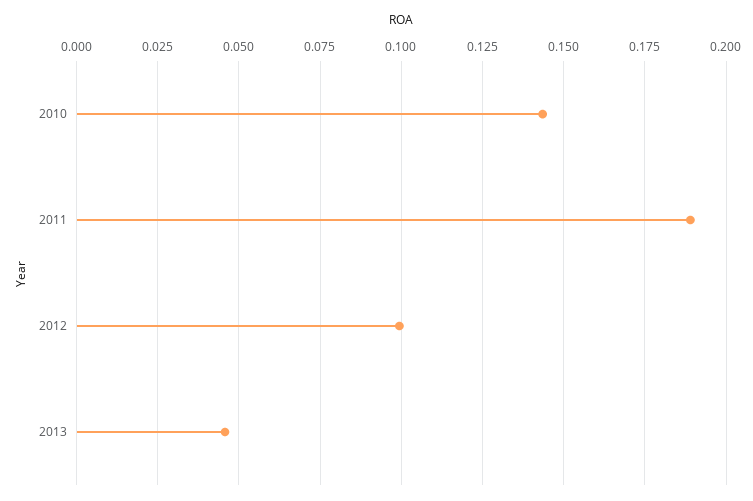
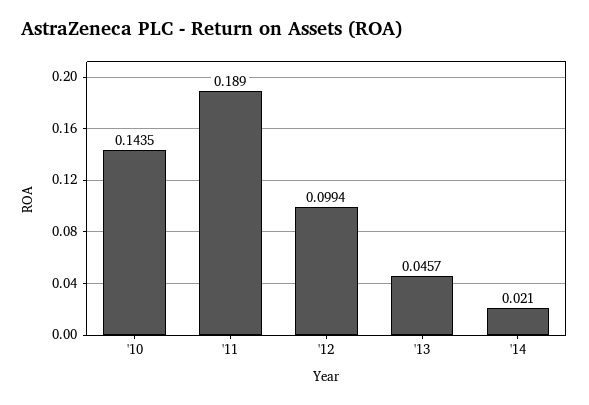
'14: none -> 0.021

